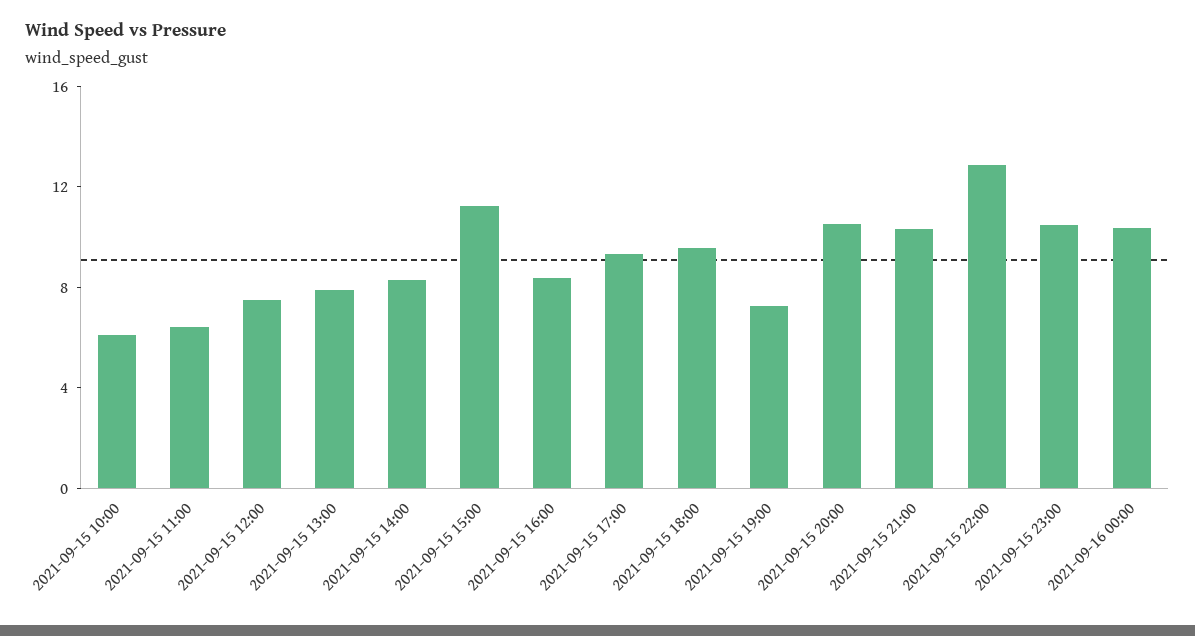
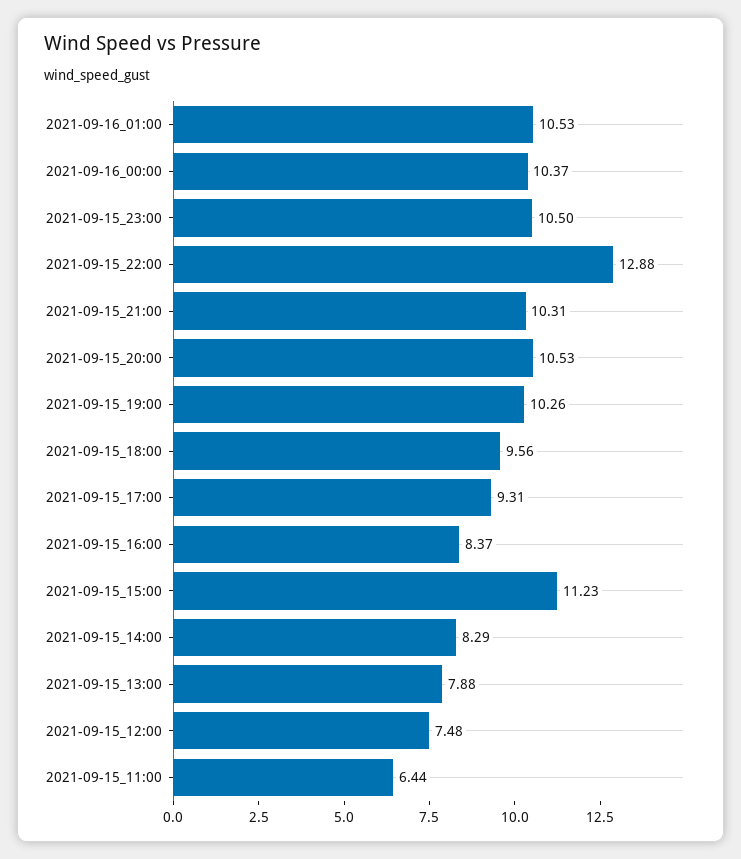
2021-09-15 10:00: 6 -> none
2021-09-15 19:00: 7 -> 10.26
2021-09-16_01:00: none -> 10.53

